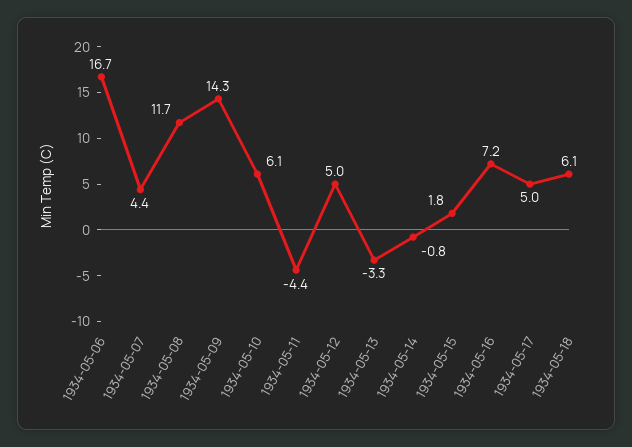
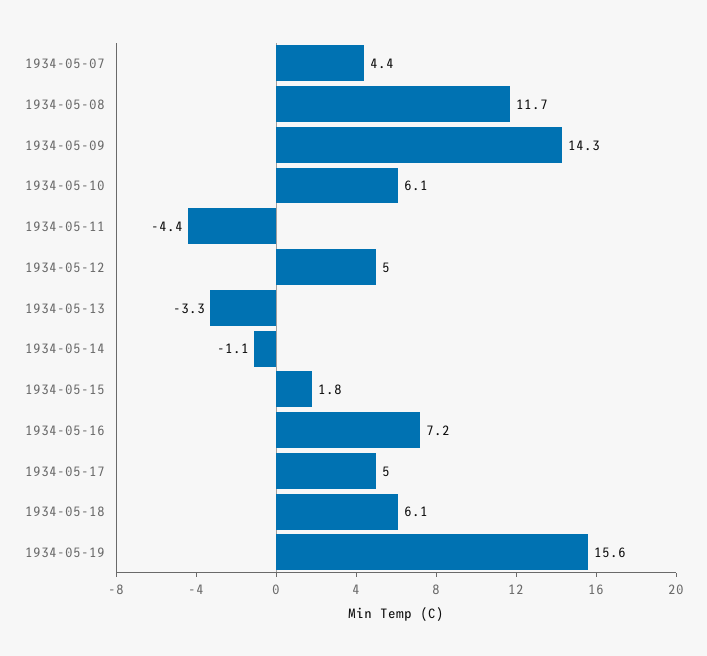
1934-05-06: 16.7 -> none
1934-05-14: -0.8 -> -1.1
1934-05-19: none -> 15.6

